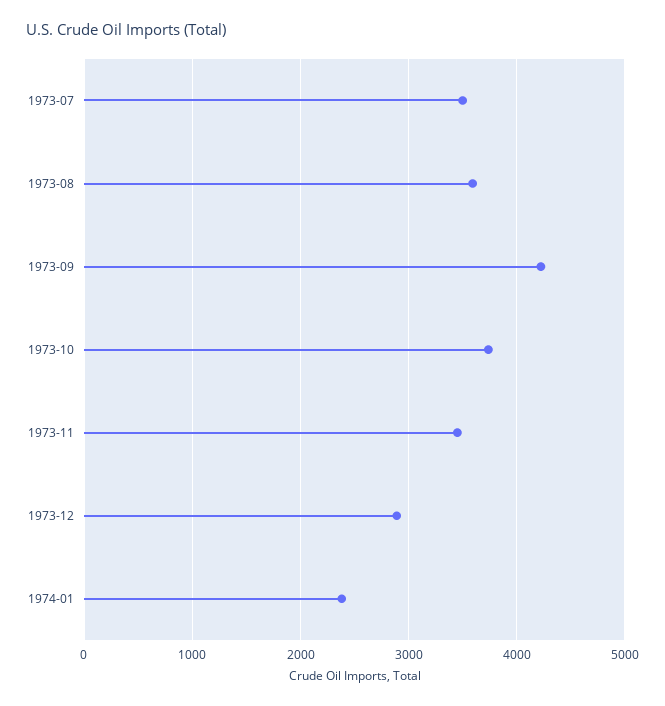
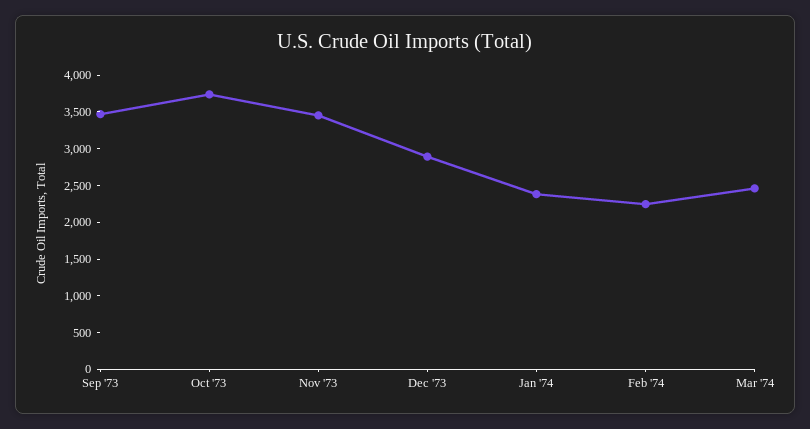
1973-07: 3500 -> none
1973-08: 3600 -> none
1973-09: 4200 -> 3500
Feb '74: none -> 2250
Mar '74: none -> 2500

